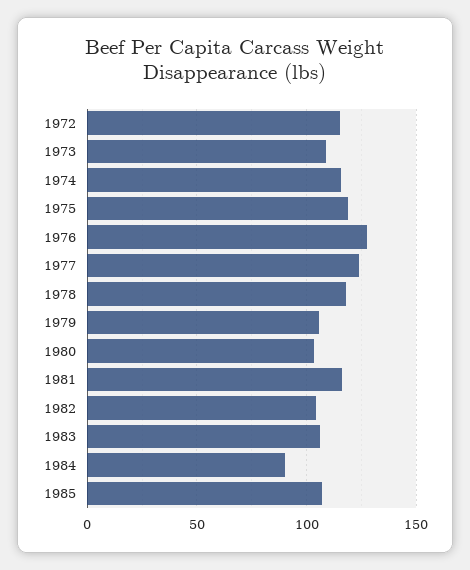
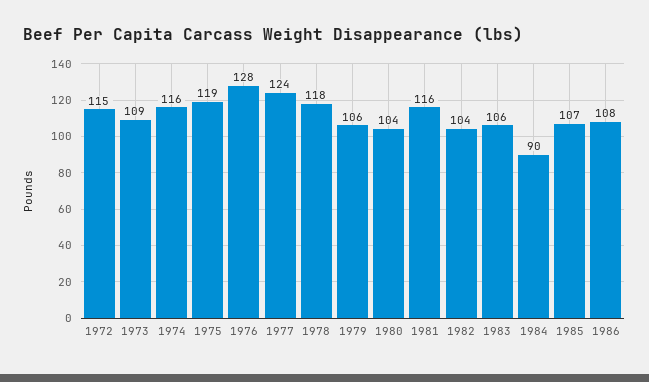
1986: none -> 108

